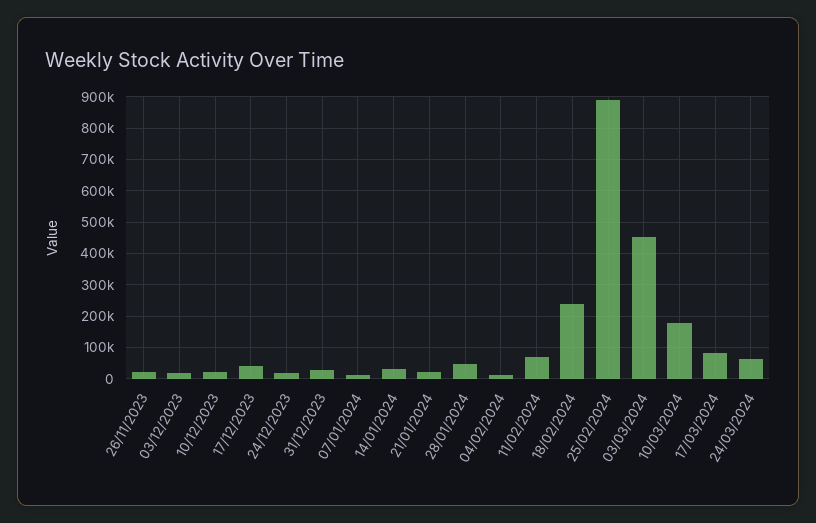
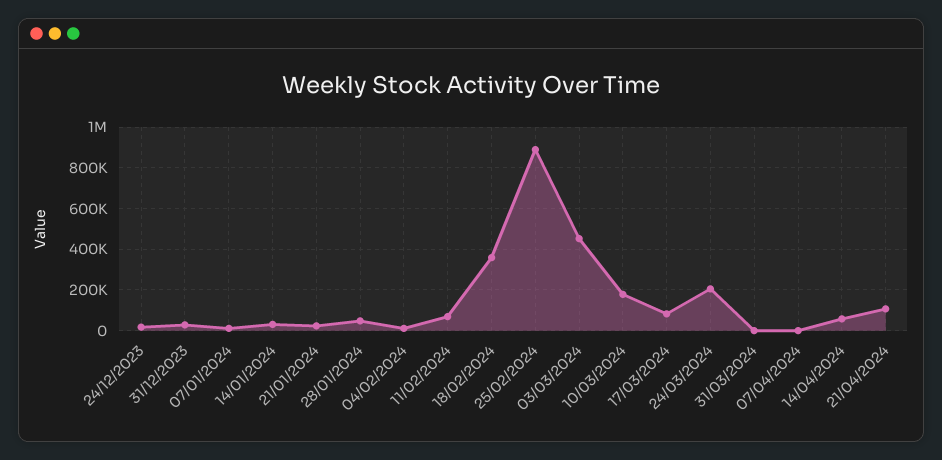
26/11/2023: 20000 -> none
03/12/2023: 20000 -> none
10/12/2023: 20000 -> none
17/12/2023: 40000 -> none
18/02/2024: 240000 -> 350000
24/03/2024: 60000 -> 200000
31/03/2024: none -> 0
07/04/2024: none -> 0
14/04/2024: none -> 50000
21/04/2024: none -> 100000

